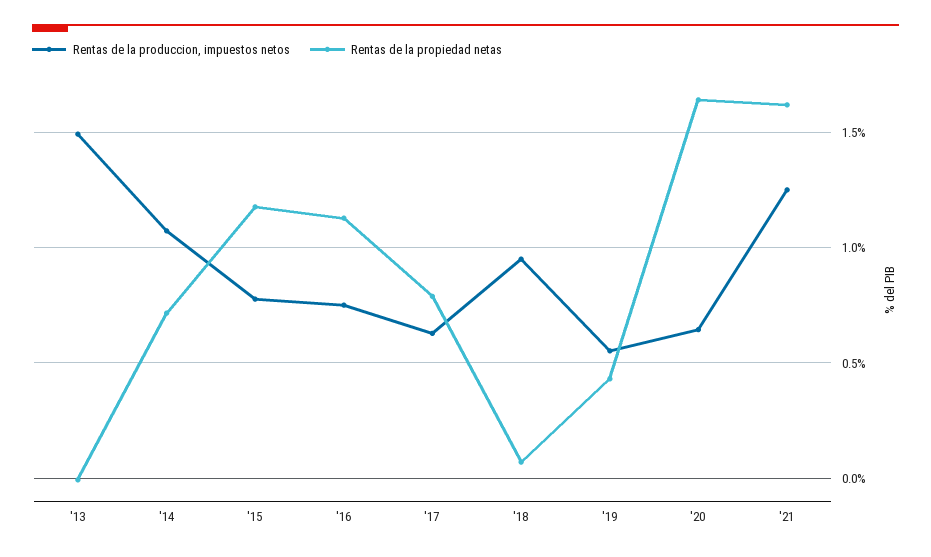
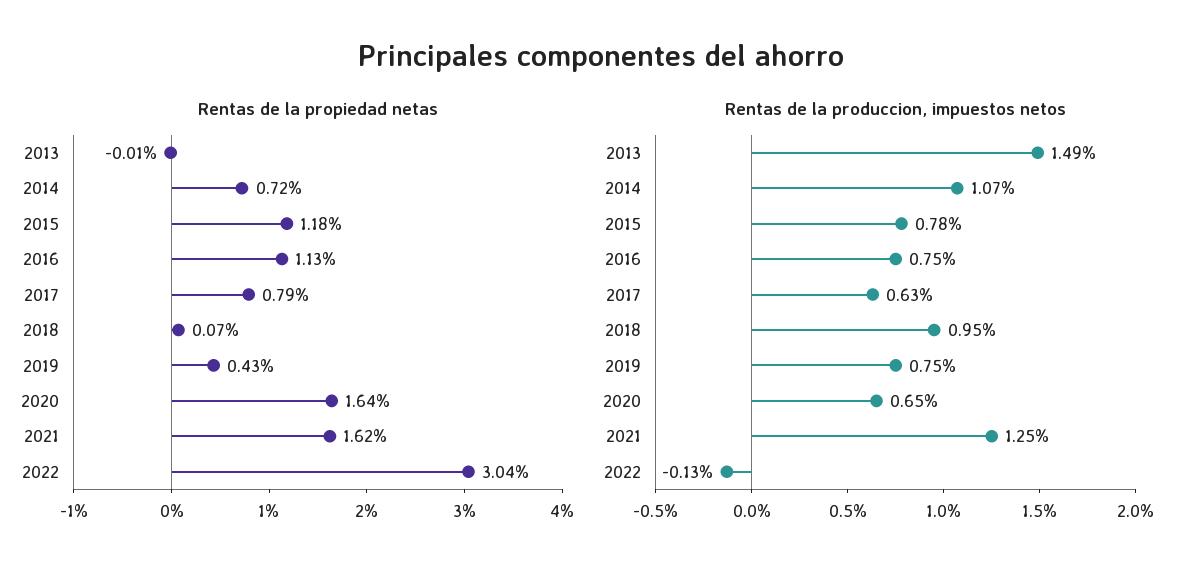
Rentas de la produccion, impuestos netos, '19: 0.55 -> 0.75
Rentas de la propiedad netas, 2022: none -> 3.04
Rentas de la produccion, impuestos netos, 2022: none -> -0.13

